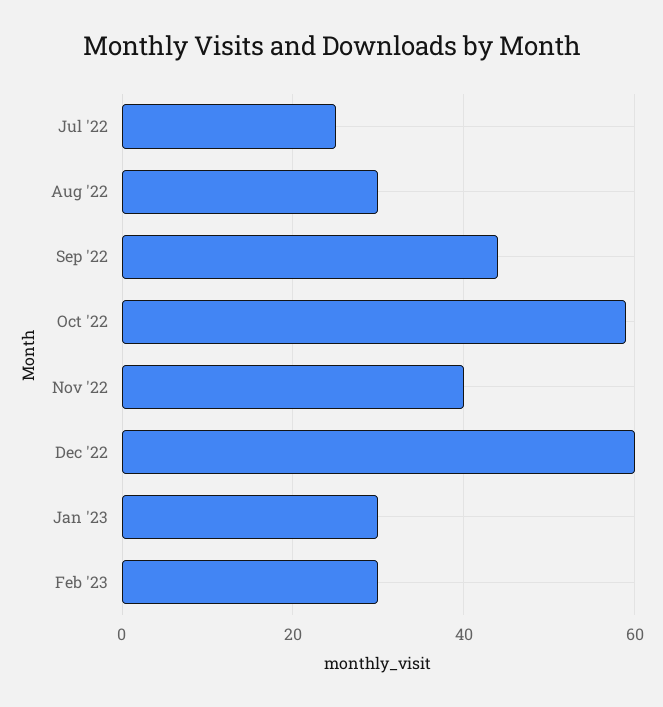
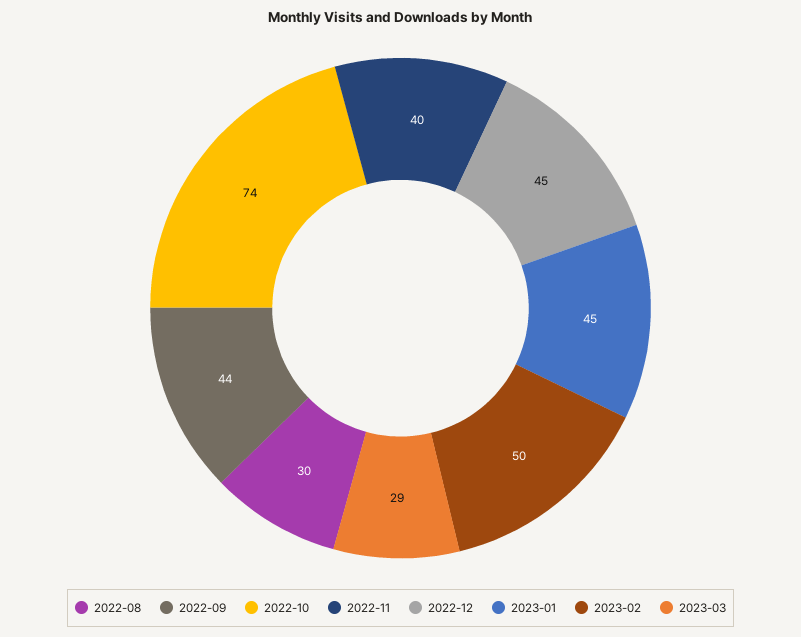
Jul '22: 25 -> none
Oct '22: 60 -> 74
Dec '22: 60 -> 45
Jan '23: 30 -> 45
Feb '23: 30 -> 50
2023-03: none -> 29

